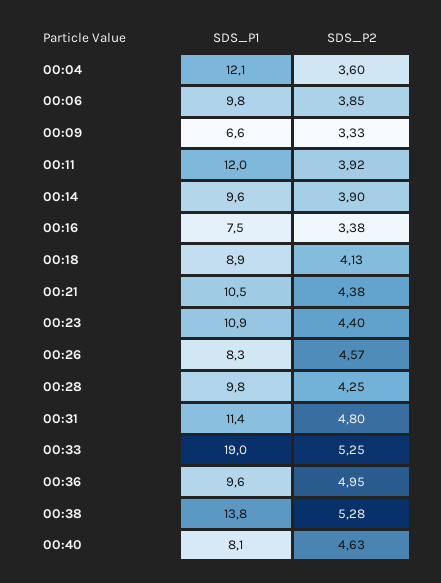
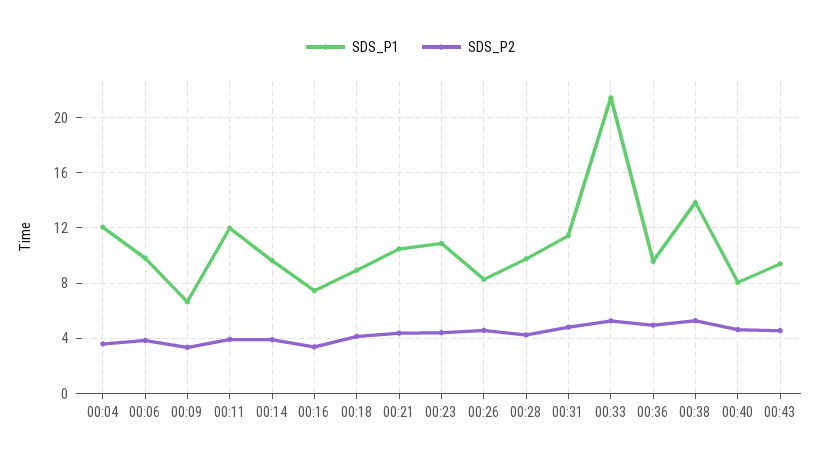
SDS_P1, 00:33: 19 -> 21.5
SDS_P1, 00:43: none -> 9.5
SDS_P2, 00:43: none -> 4.5

